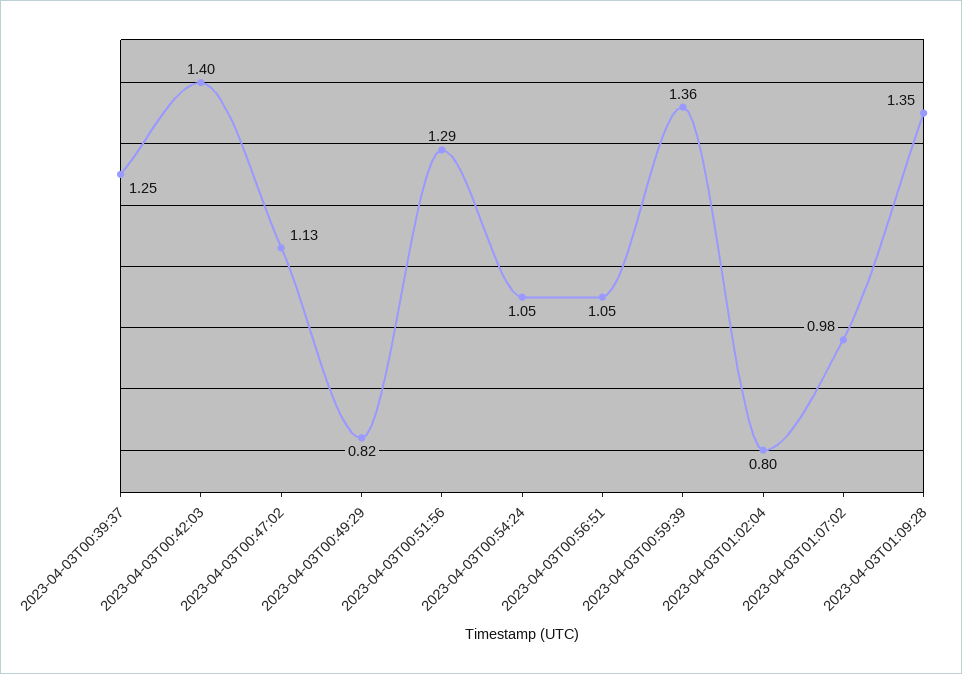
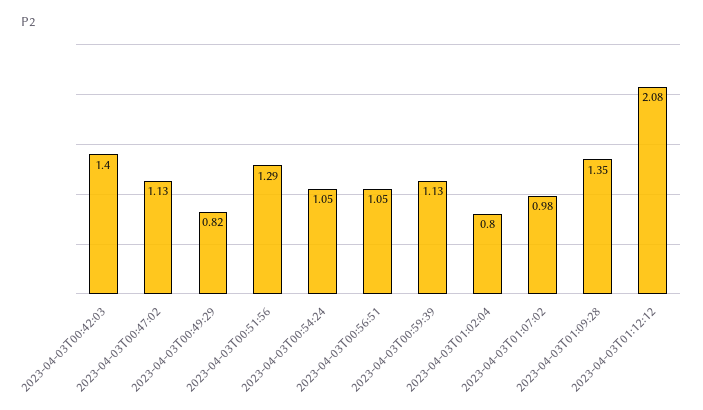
2023-04-03T00:39:37: 1.25 -> none
2023-04-03T00:59:39: 1.36 -> 1.13
2023-04-03T01:12:12: none -> 2.08

